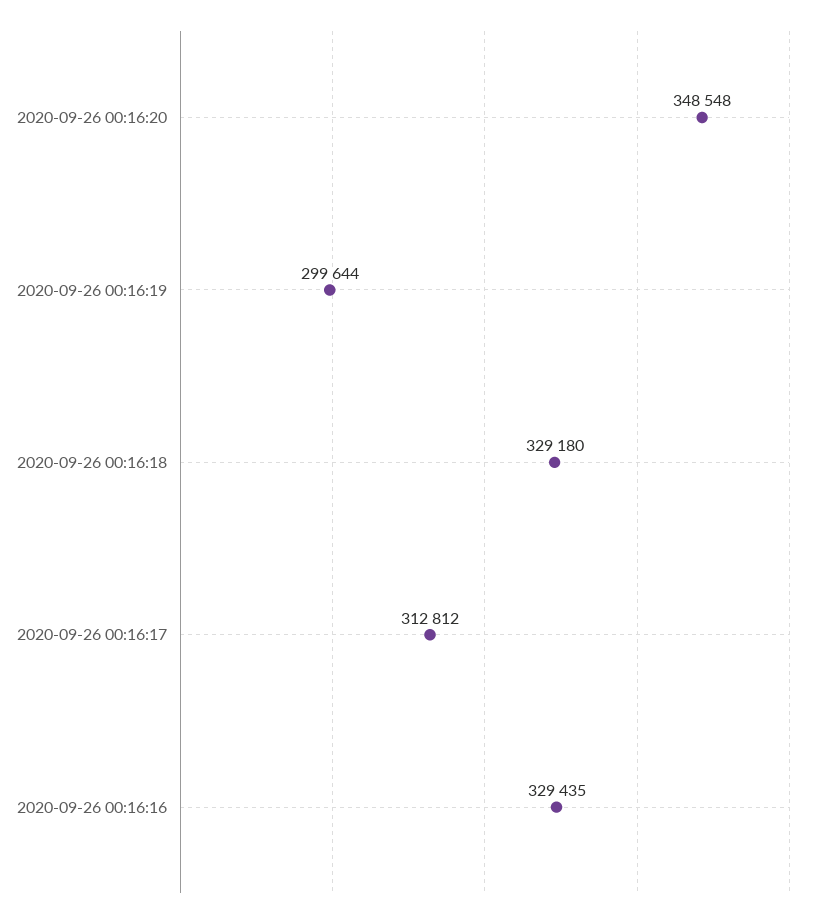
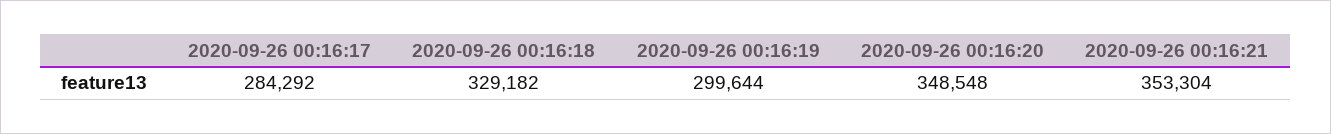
2020-09-26 00:16:18: 329180 -> 329182
2020-09-26 00:16:17: 312812 -> 284292
2020-09-26 00:16:16: 329435 -> none
2020-09-26 00:16:21: none -> 353304

